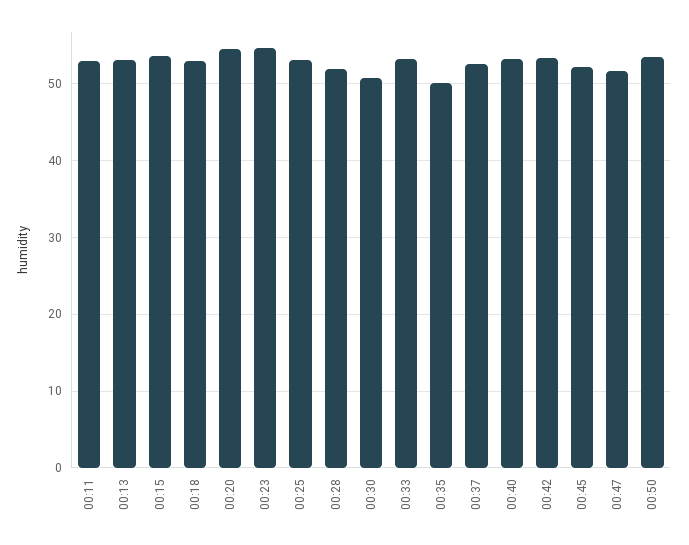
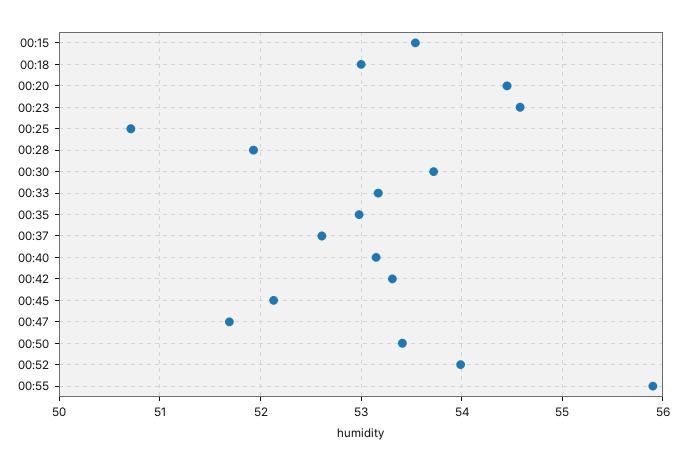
00:11: 53 -> none
00:13: 53 -> none
00:25: 53 -> 50.7
00:30: 51 -> 53.7
00:35: 50 -> 53
00:52: none -> 54
00:55: none -> 55.9

